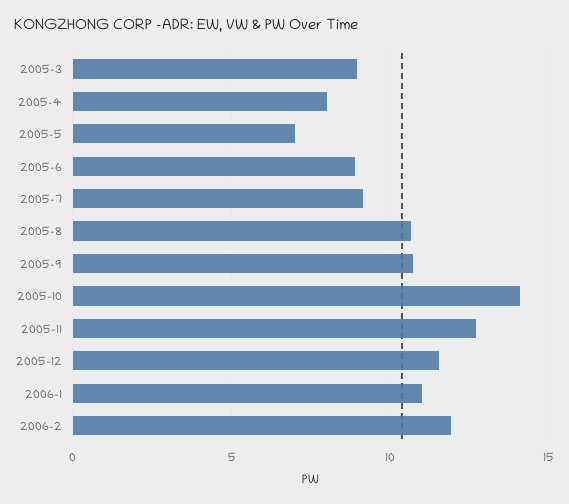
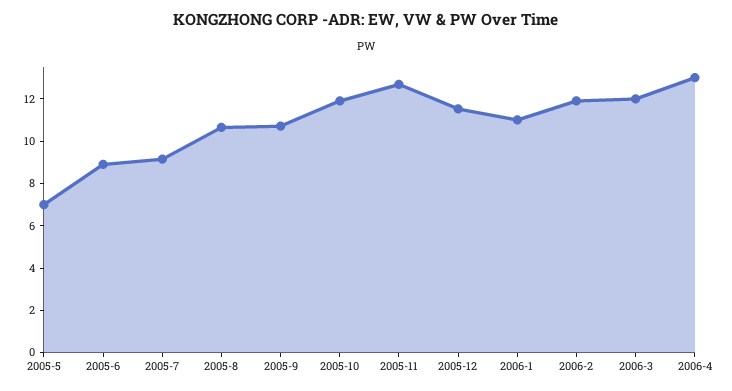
2005-3: 9 -> none
2005-4: 8 -> none
2005-10: 14 -> 12
2006-3: none -> 12
2006-4: none -> 13

